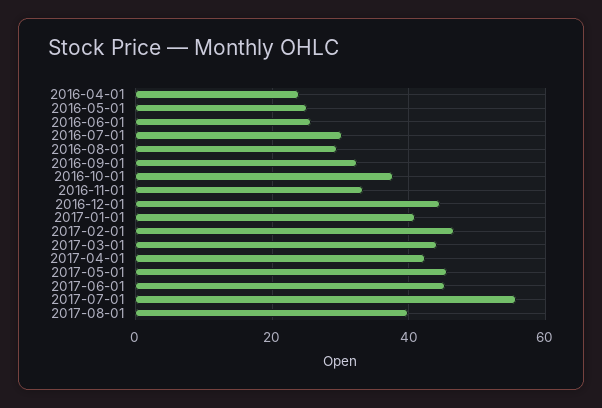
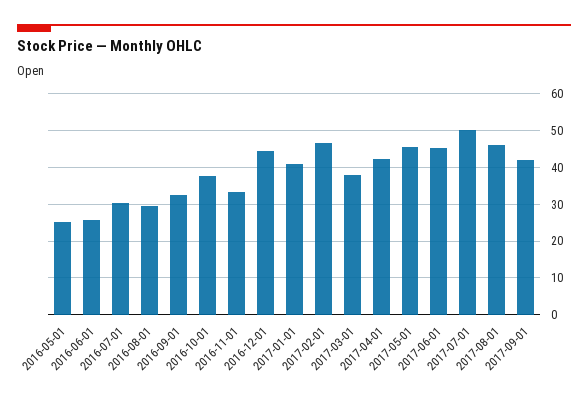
2016-04-01: 24 -> none
2017-03-01: 44 -> 38
2017-07-01: 56 -> 50
2017-08-01: 40 -> 46
2017-09-01: none -> 42

